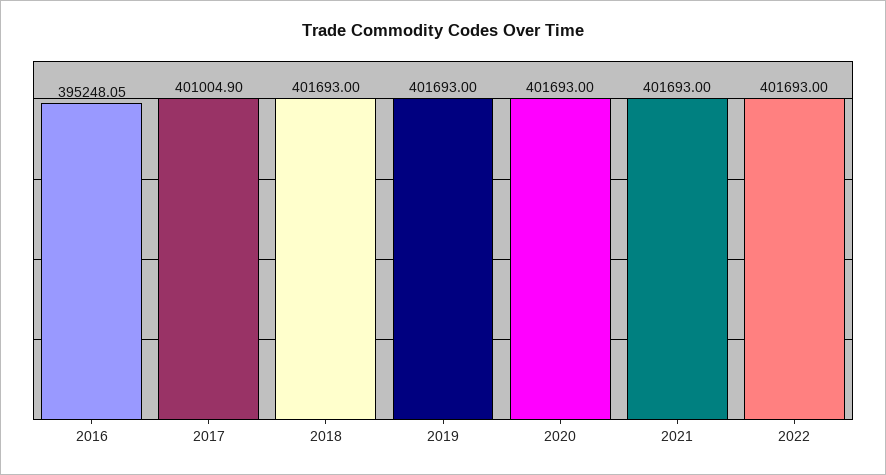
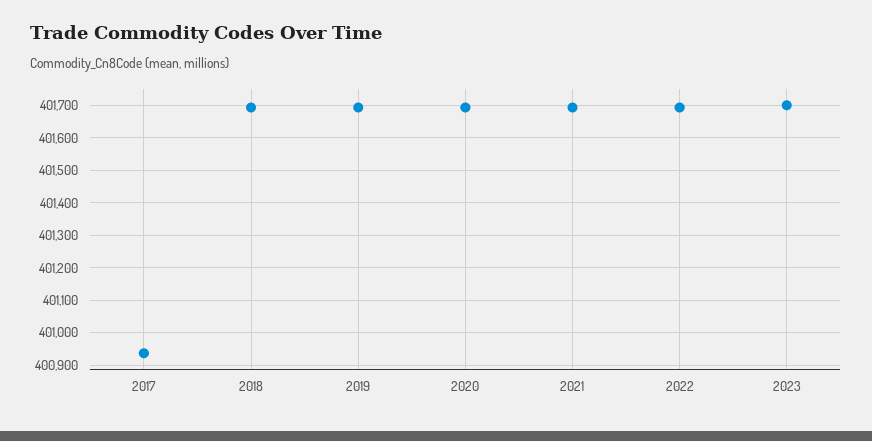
2016: 395248.05 -> none
2017: 401004.9 -> 400940
2023: none -> 401700

